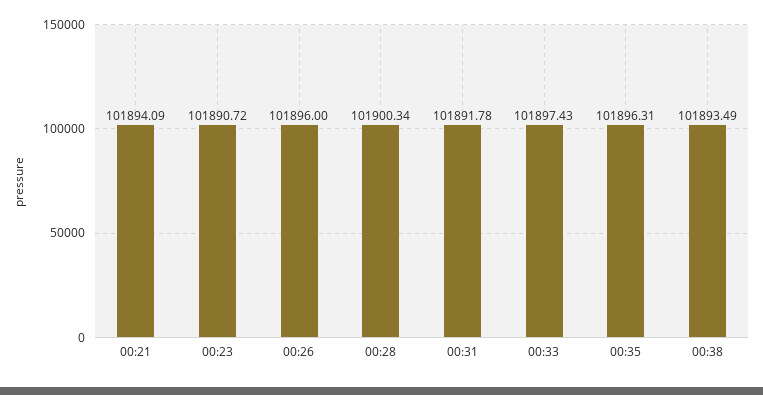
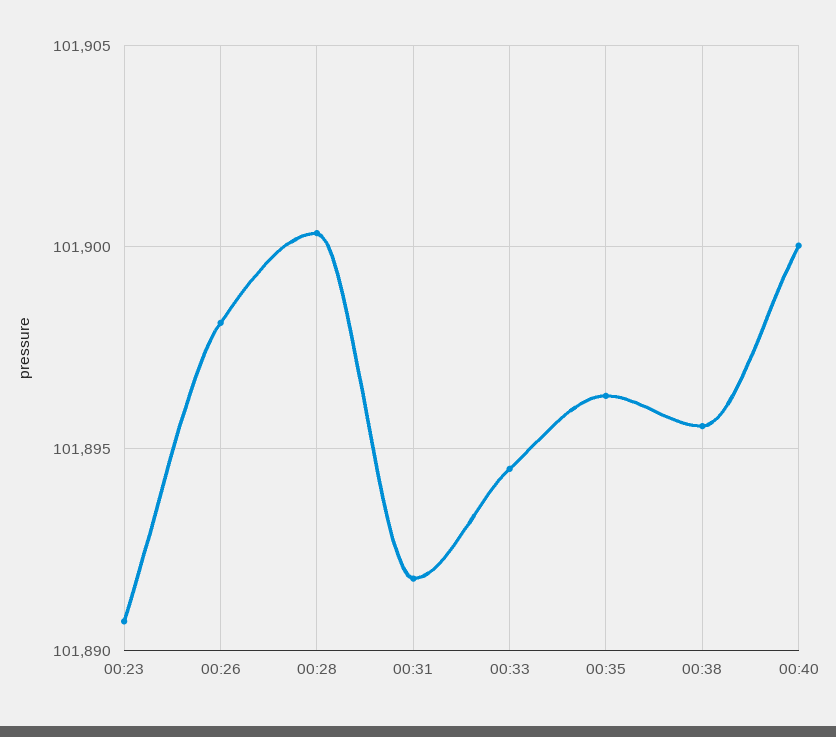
00:21: 101894.09 -> none
00:26: 101896 -> 101898
00:33: 101897.43 -> 101894.5
00:38: 101893.49 -> 101895.5
00:40: none -> 101900

